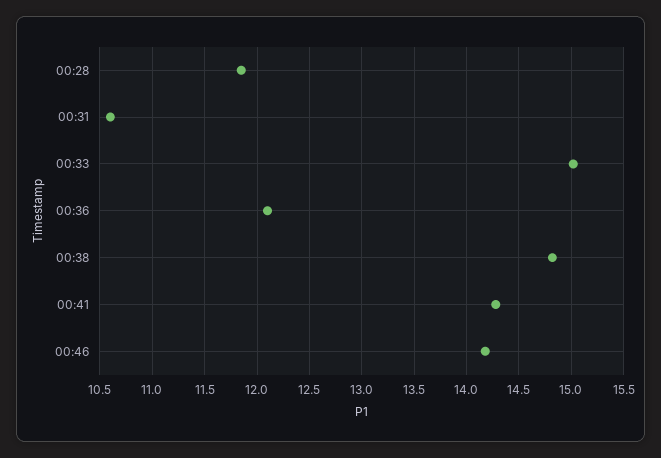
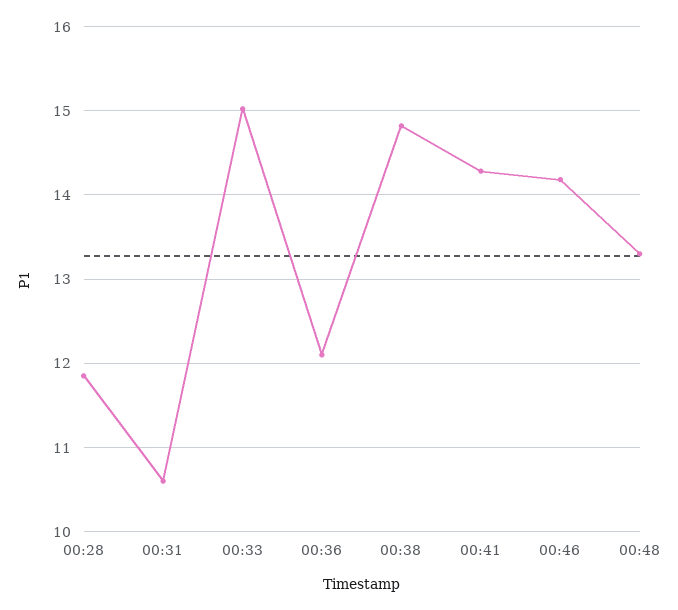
00:48: none -> 13.3

